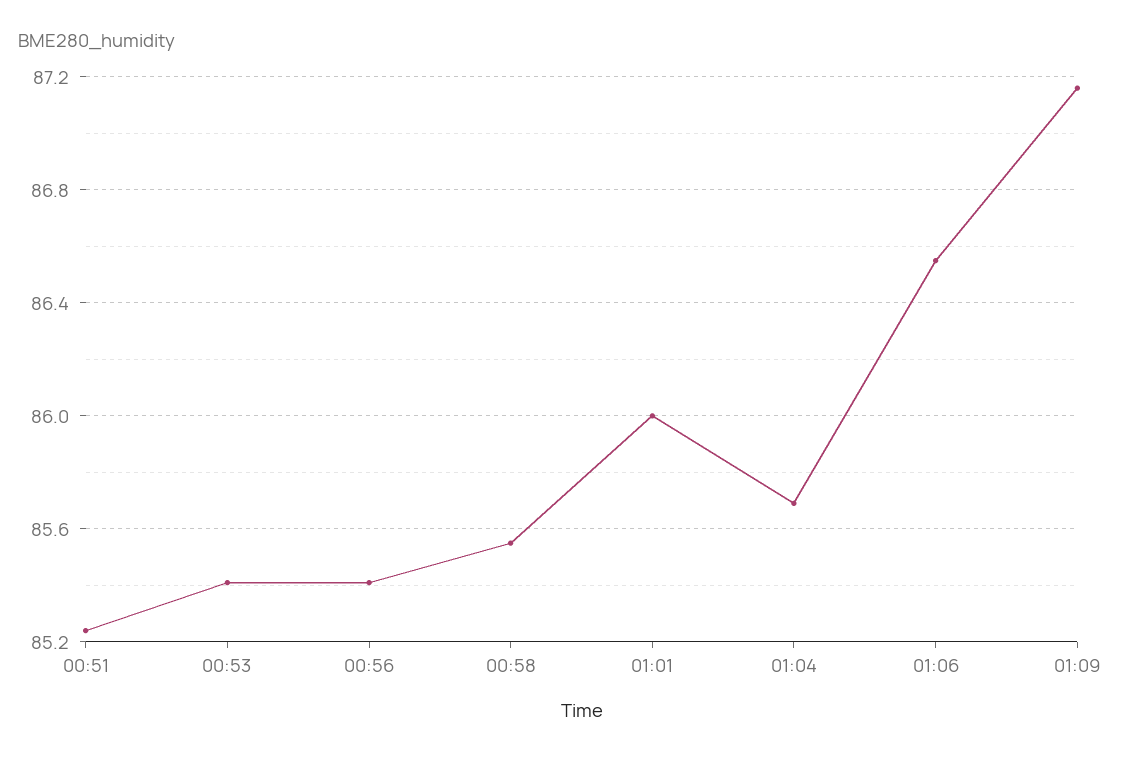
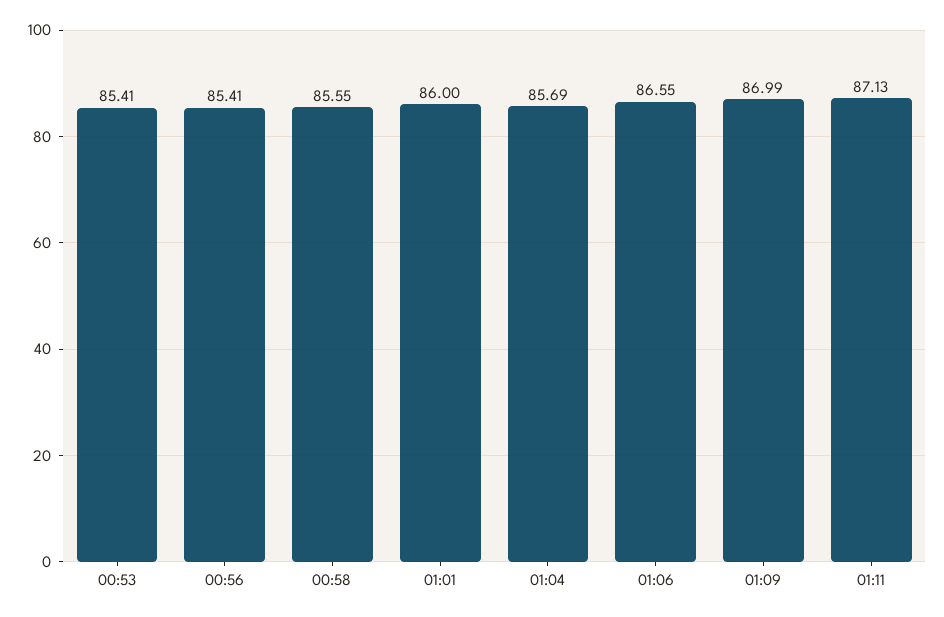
00:51: 85.25 -> none
01:09: 87.15 -> 86.99
01:11: none -> 87.13

